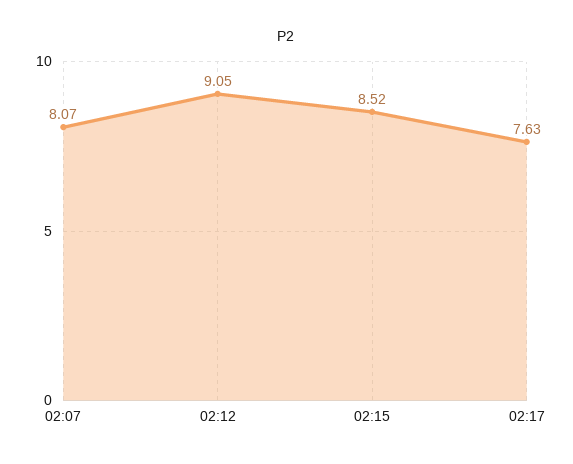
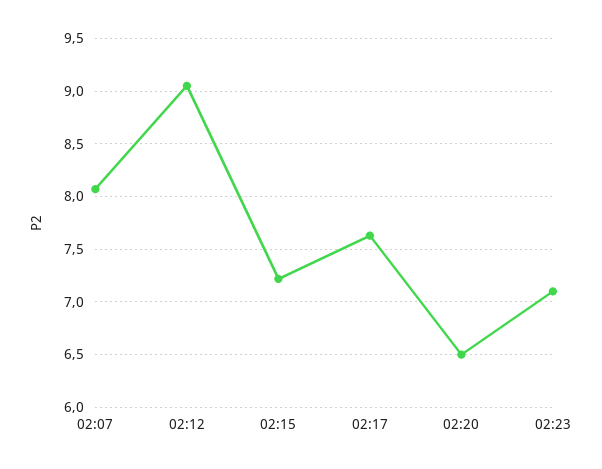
02:15: 8.52 -> 7.2
02:20: none -> 6.5
02:23: none -> 7.1

